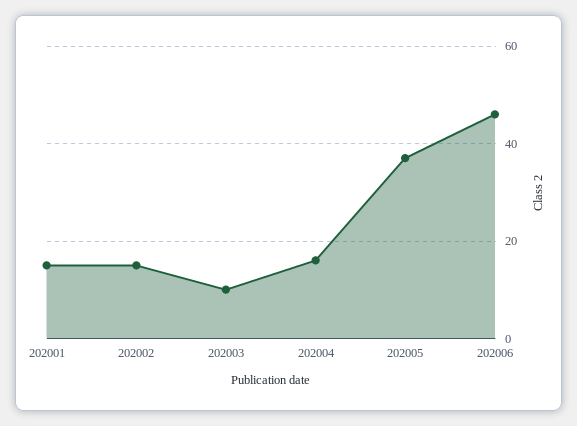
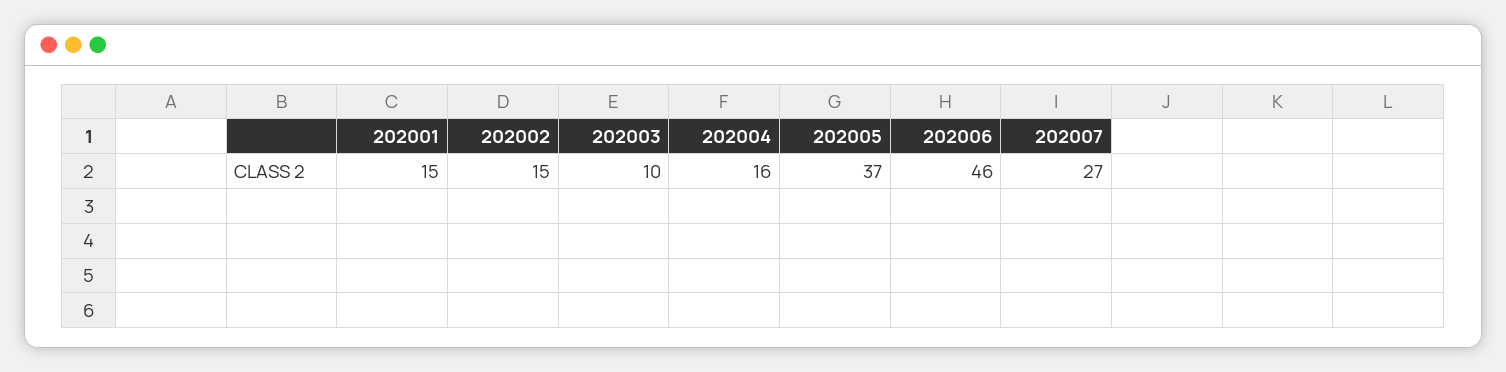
202007: none -> 27

